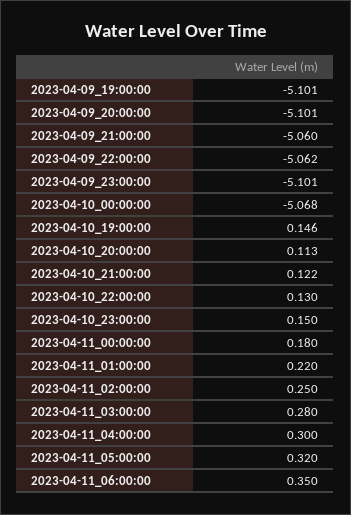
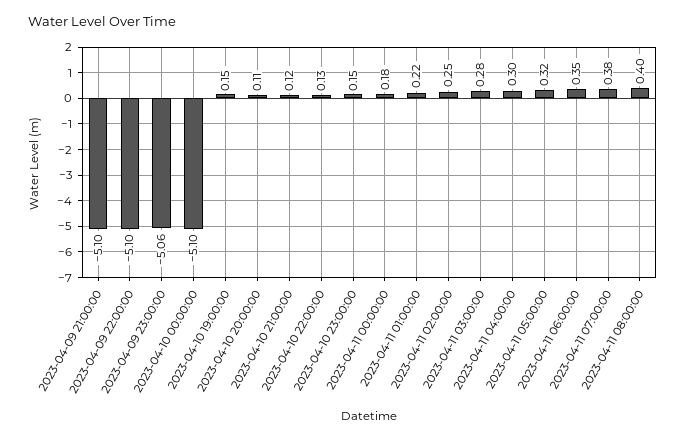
2023-04-09_19:00:00: -5.101 -> none
2023-04-09_20:00:00: -5.101 -> none
2023-04-09_21:00:00: -5.06 -> -5.1
2023-04-09_22:00:00: -5.062 -> -5.1
2023-04-09_23:00:00: -5.101 -> -5.06
2023-04-10_00:00:00: -5.068 -> -5.1
2023-04-11 07:00:00: none -> 0.38
2023-04-11 08:00:00: none -> 0.4

